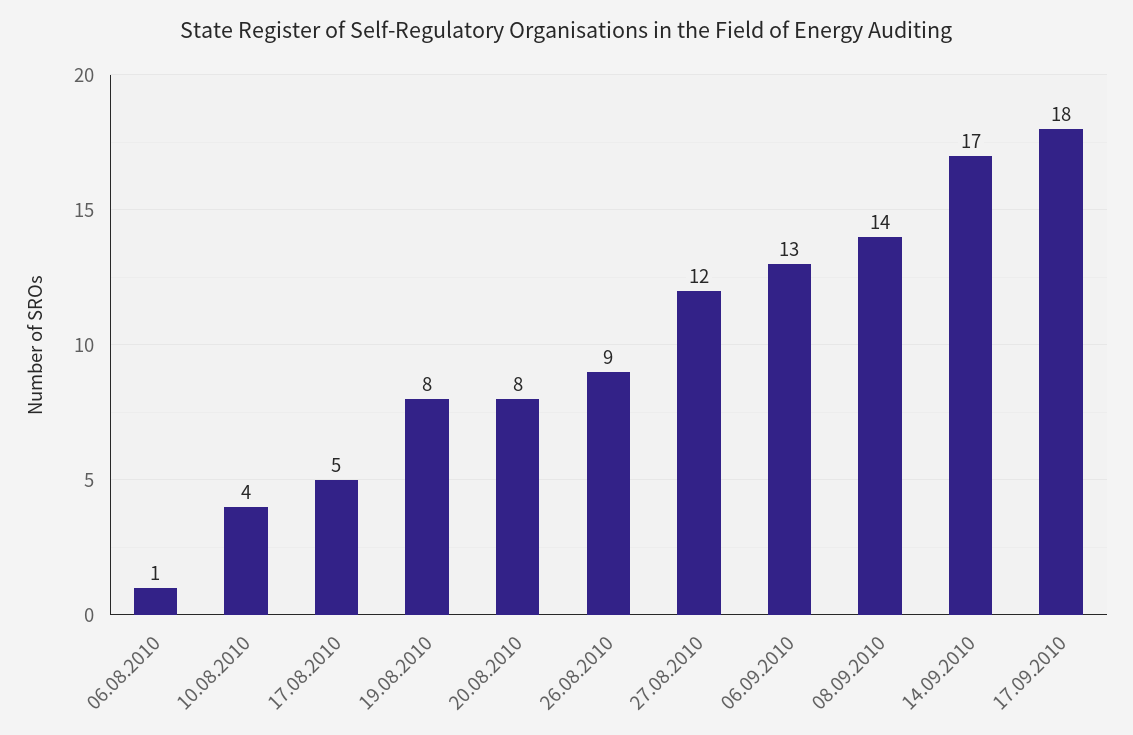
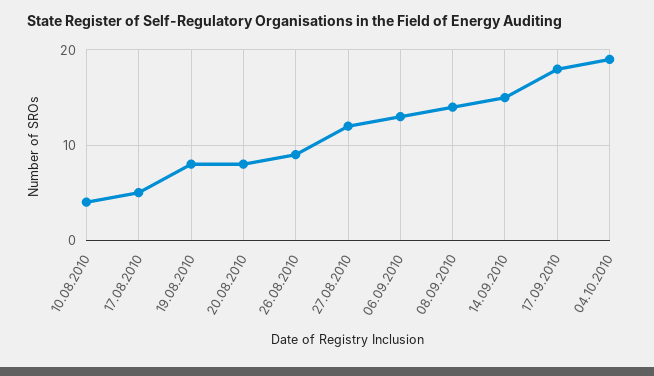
06.08.2010: 1 -> none
14.09.2010: 17 -> 15
04.10.2010: none -> 19

